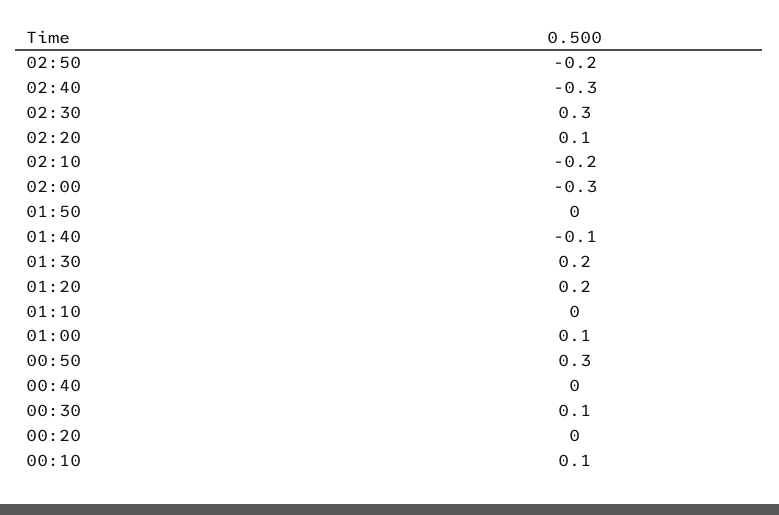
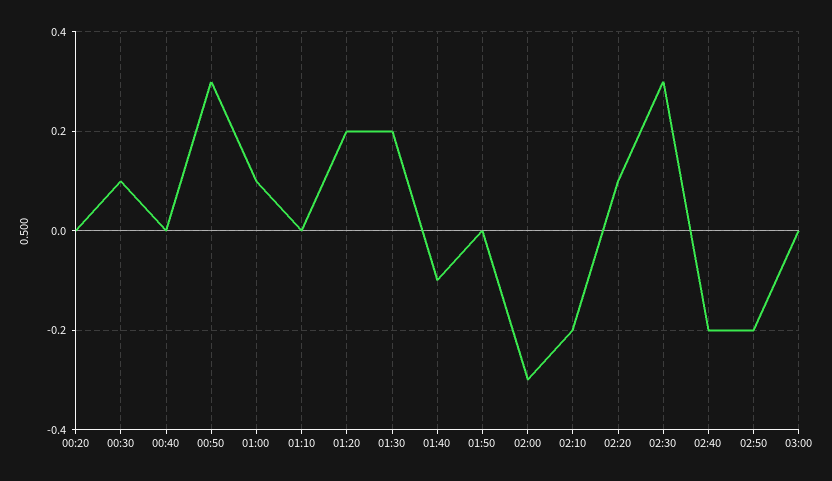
02:40: -0.3 -> -0.2
00:10: 0.1 -> none
03:00: none -> 0

